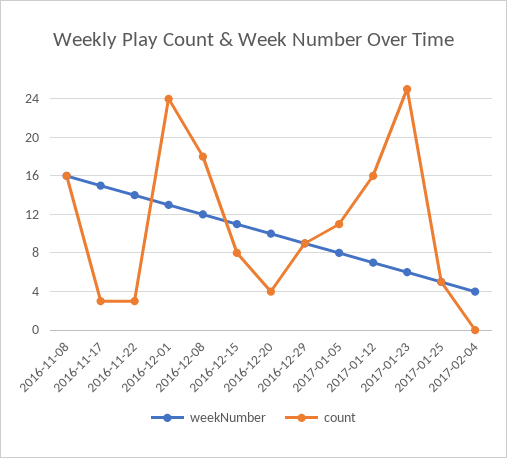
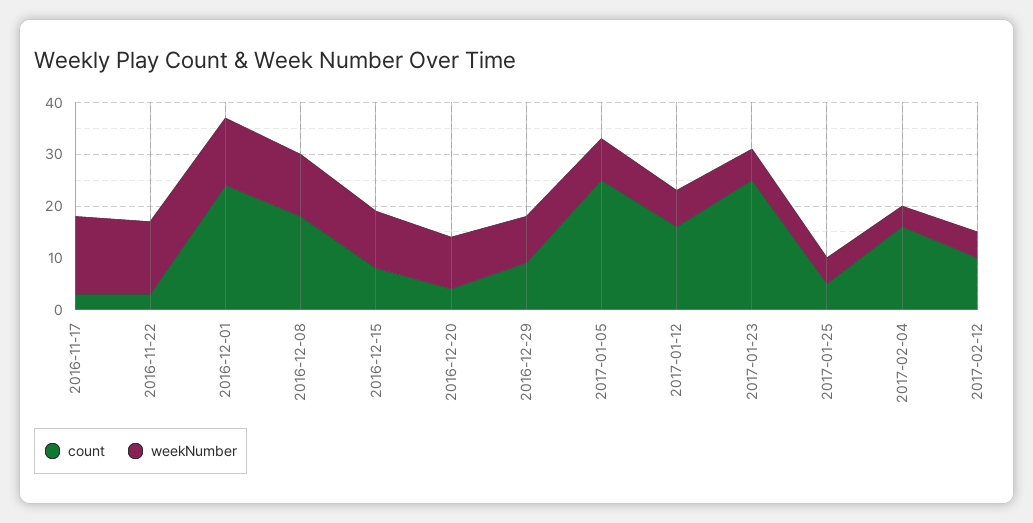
weekNumber, 2016-11-08: 16 -> none
count, 2016-11-08: 16 -> none
count, 2017-01-05: 11 -> 25
count, 2017-02-04: 0 -> 15
count, 2017-02-12: none -> 10
weekNumber, 2017-02-12: none -> 5

